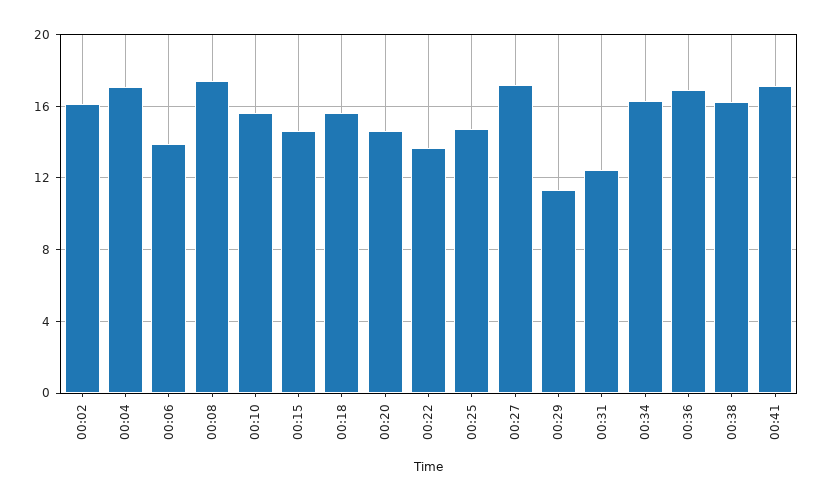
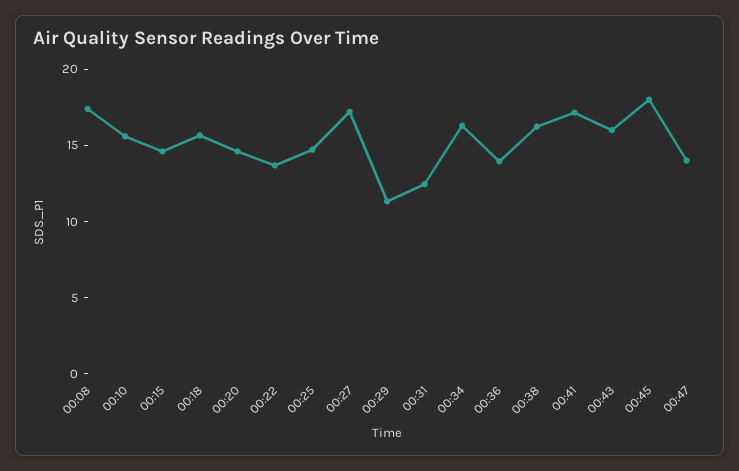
00:02: 16 -> none
00:04: 17 -> none
00:06: 14 -> none
00:36: 17 -> 14
00:43: none -> 16
00:45: none -> 18
00:47: none -> 14

